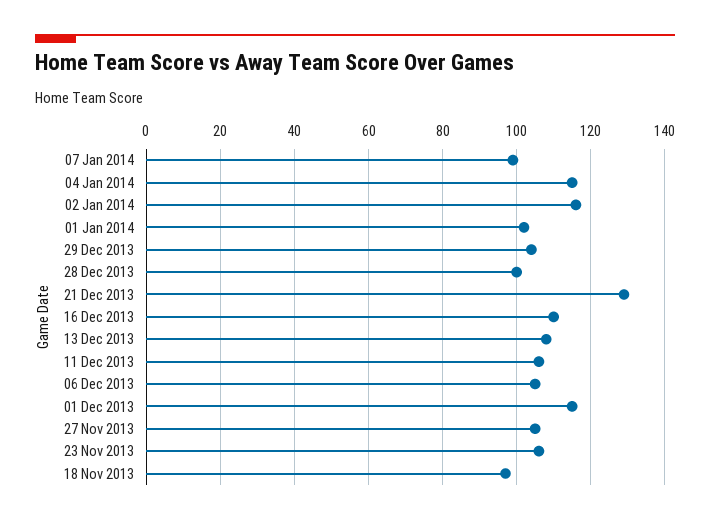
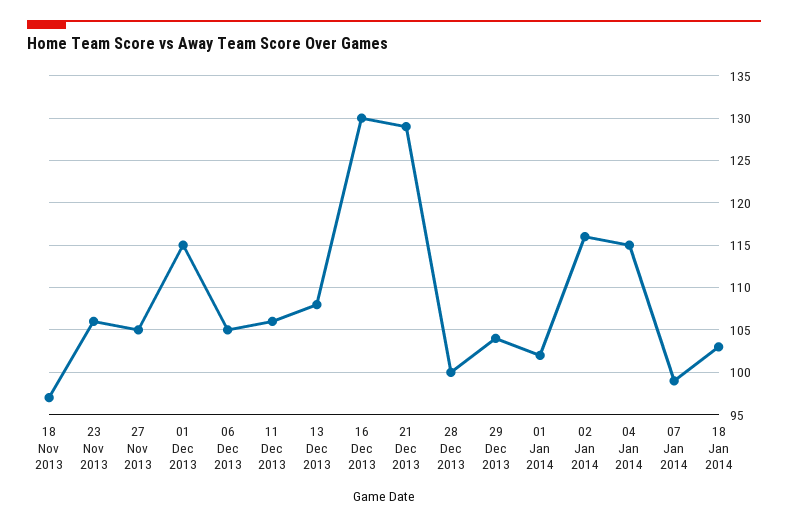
16 Dec 2013: 110 -> 130
18 Jan 2014: none -> 103

